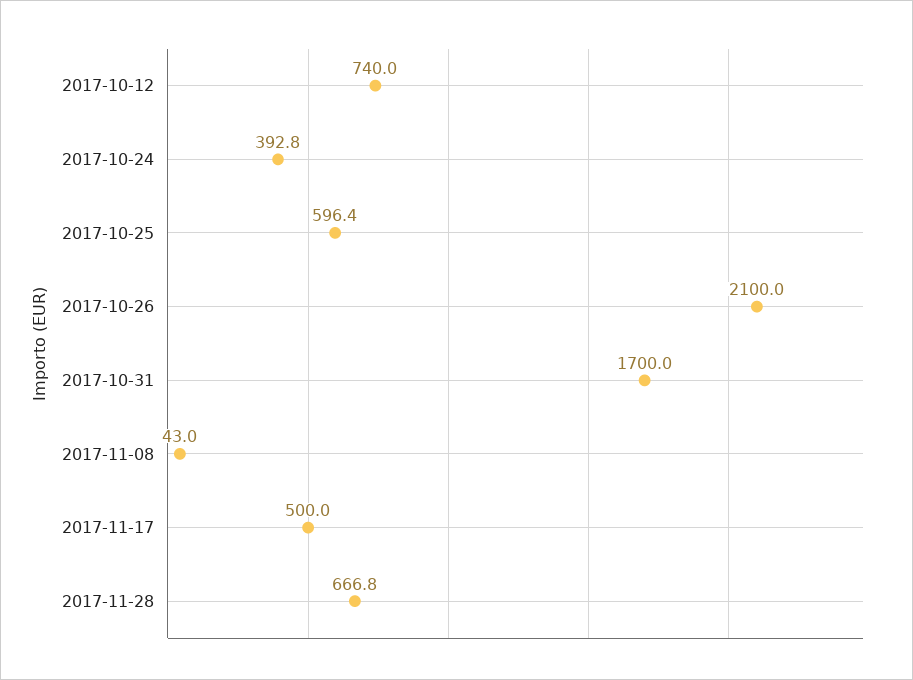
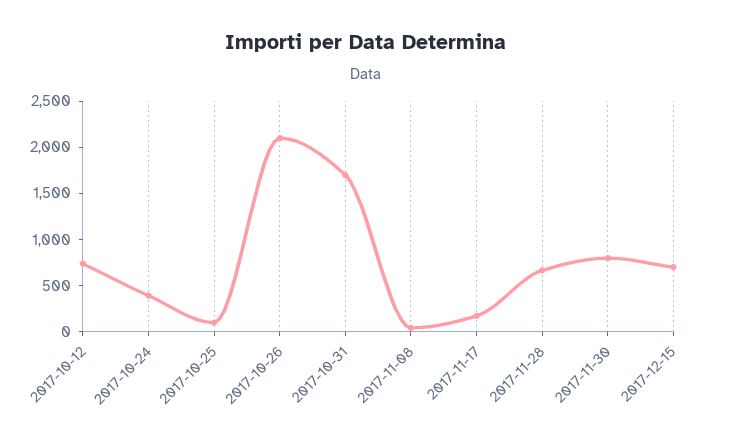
2017-10-25: 596.4 -> 100
2017-11-17: 500 -> 200
2017-11-30: none -> 800
2017-12-15: none -> 700

